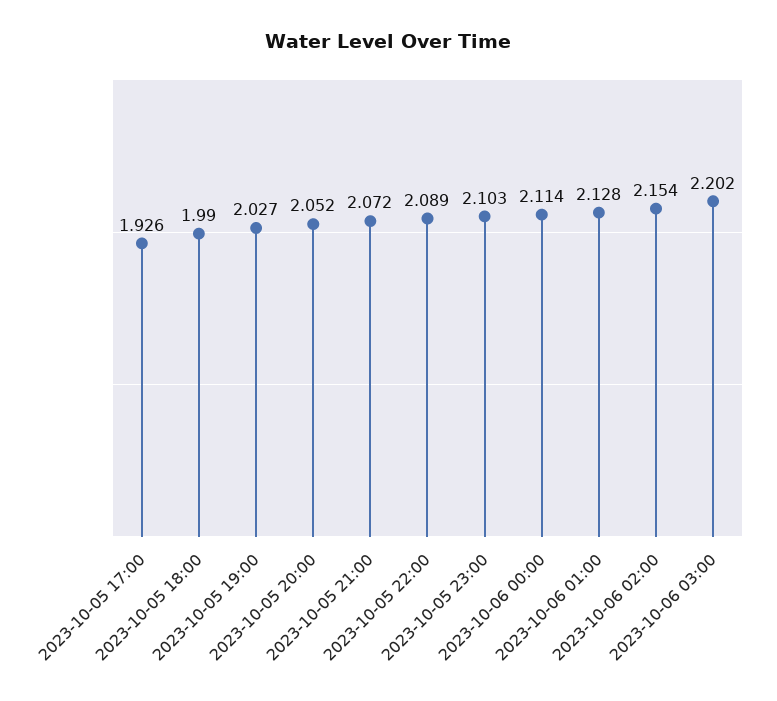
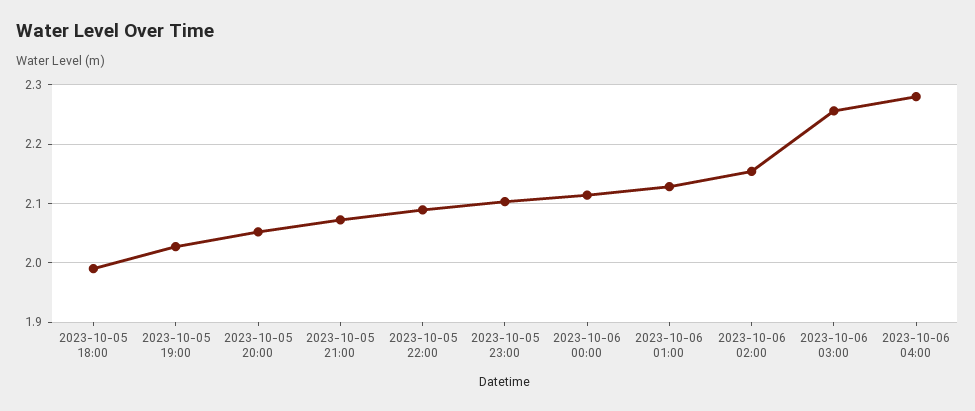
2023-10-05 17:00: 1.926 -> none
2023-10-06 03:00: 2.202 -> 2.26
2023-10-06 04:00: none -> 2.28

